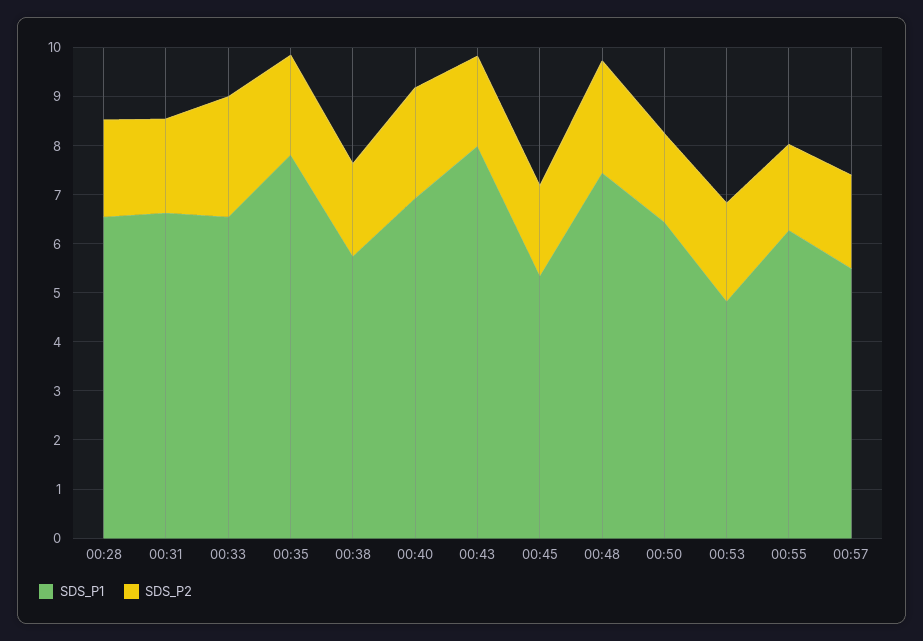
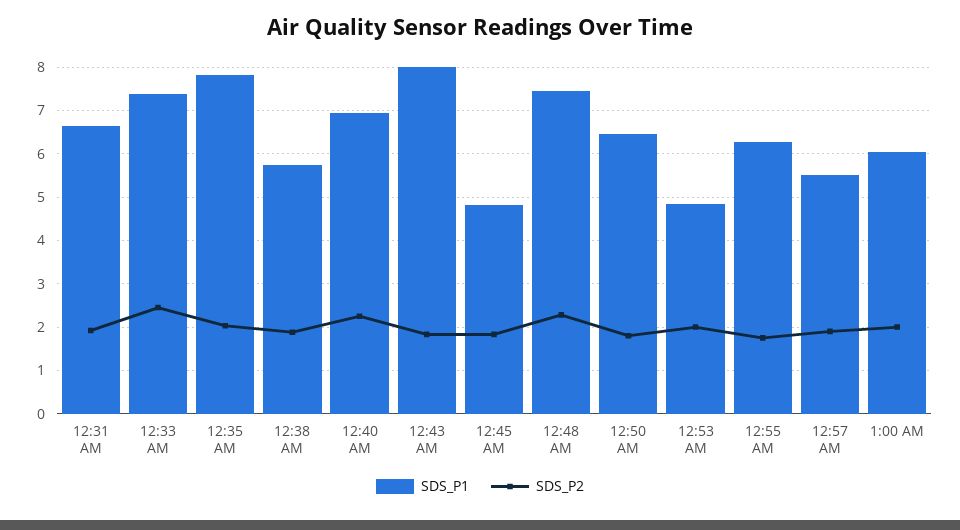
SDS_P1, 00:28: 6.6 -> none
SDS_P2, 00:28: 2 -> none
SDS_P1, 00:33: 6.6 -> 7.4
SDS_P1, 00:45: 5.4 -> 4.8
SDS_P1, 1:00 AM: none -> 6
SDS_P2, 1:00 AM: none -> 2

